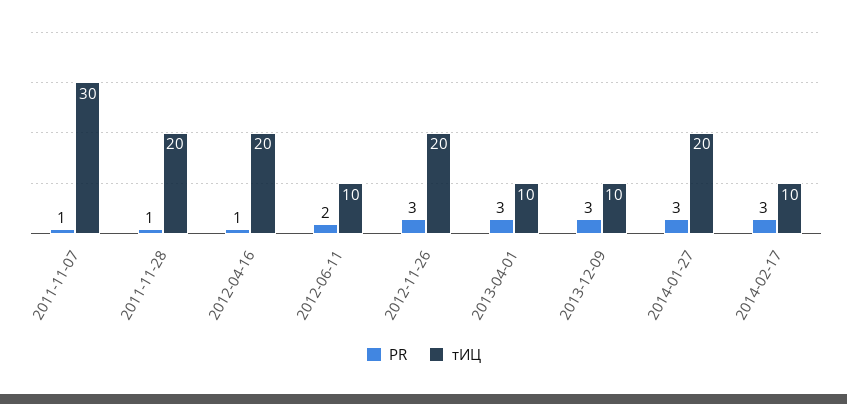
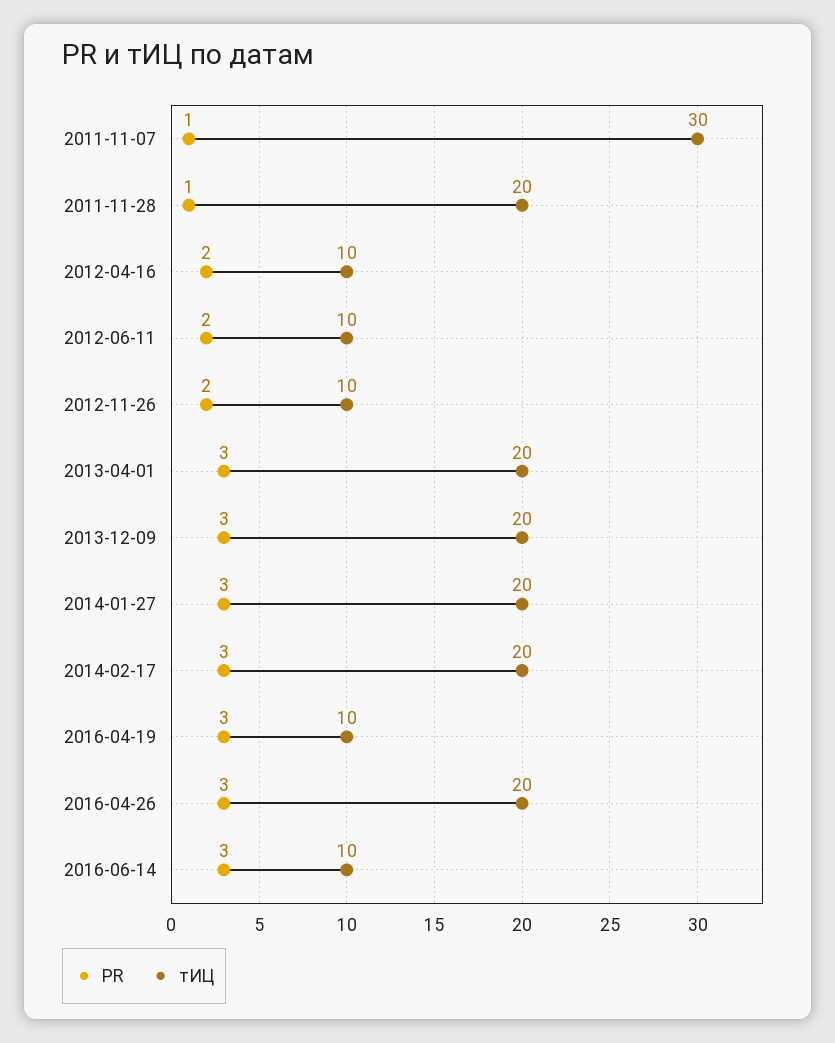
PR, 2012-04-16: 1 -> 2
тИЦ, 2012-04-16: 20 -> 10
PR, 2012-11-26: 3 -> 2
тИЦ, 2012-11-26: 20 -> 10
тИЦ, 2013-04-01: 10 -> 20
тИЦ, 2013-12-09: 10 -> 20
тИЦ, 2014-02-17: 10 -> 20
PR, 2016-04-19: none -> 3
тИЦ, 2016-04-19: none -> 10
PR, 2016-04-26: none -> 3
тИЦ, 2016-04-26: none -> 20
PR, 2016-06-14: none -> 3
тИЦ, 2016-06-14: none -> 10

